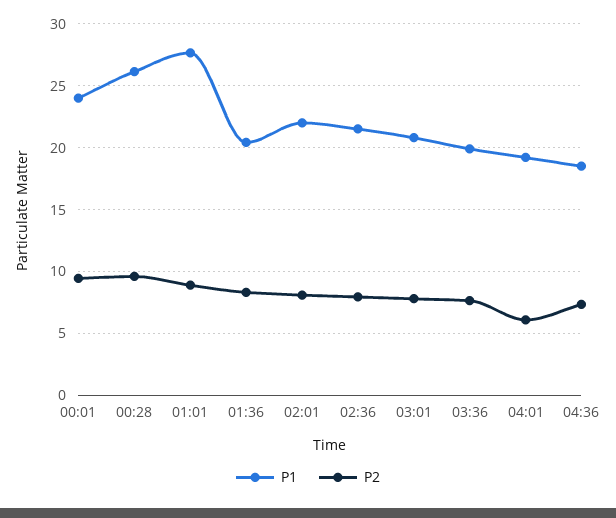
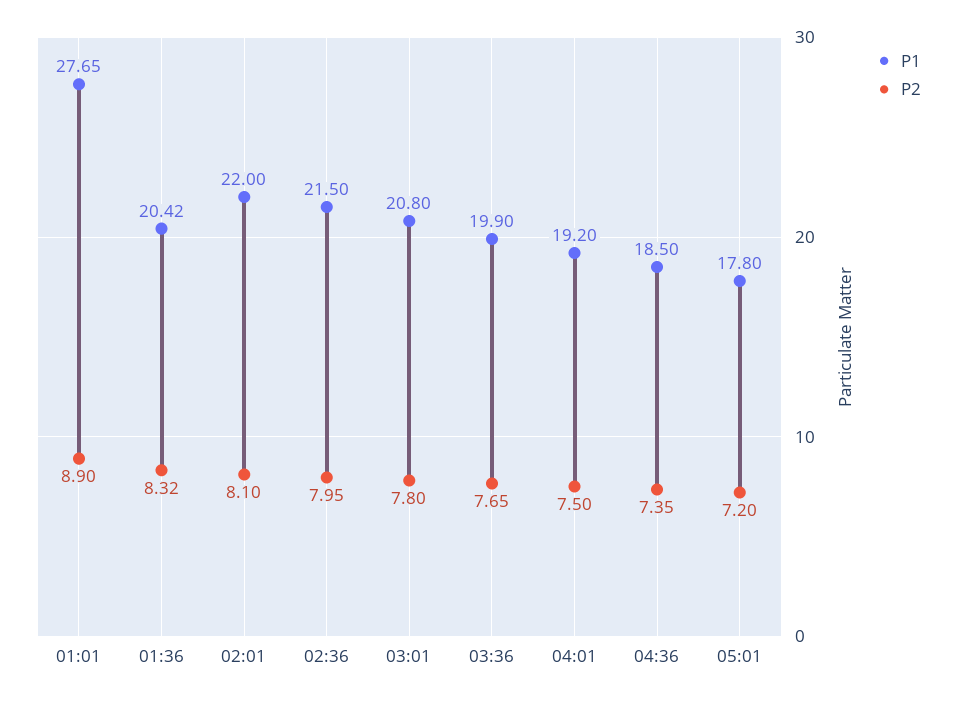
P1, 00:01: 24 -> none
P2, 00:01: 9.5 -> none
P1, 00:28: 26 -> none
P2, 00:28: 9.5 -> none
P2, 04:01: 6 -> 7.5
P1, 05:01: none -> 17.8
P2, 05:01: none -> 7.2

